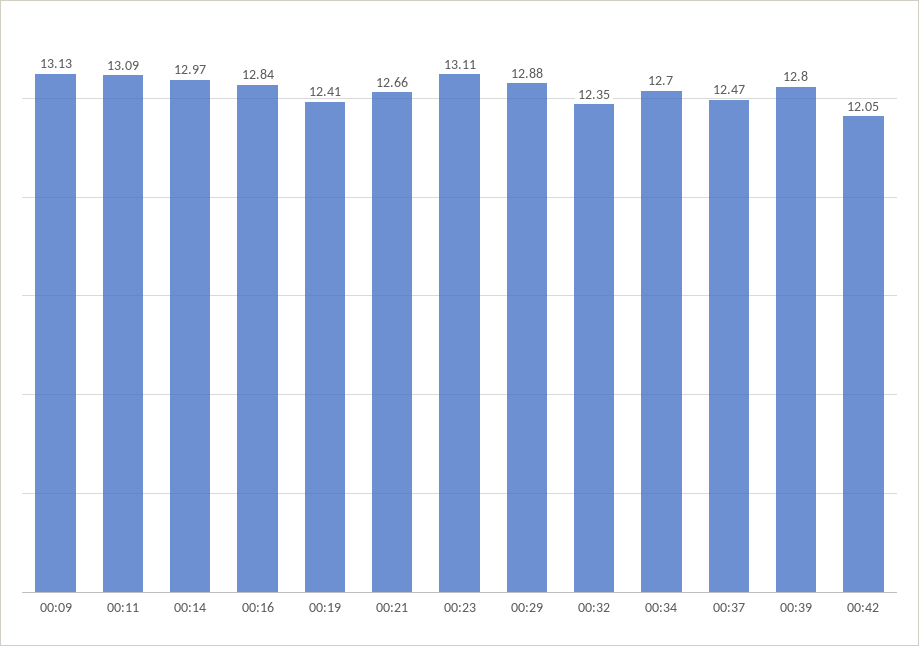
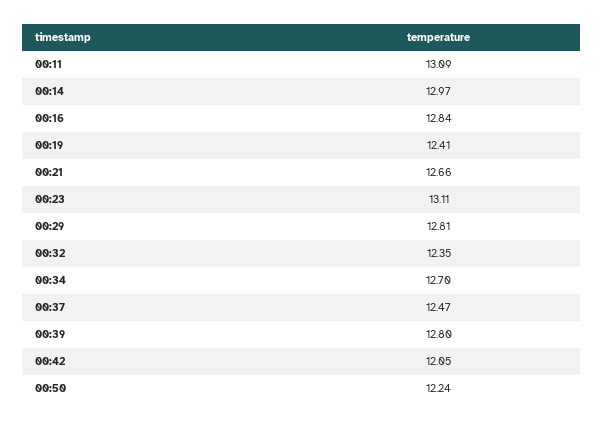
00:09: 13.13 -> none
00:29: 12.88 -> 12.81
00:50: none -> 12.24

